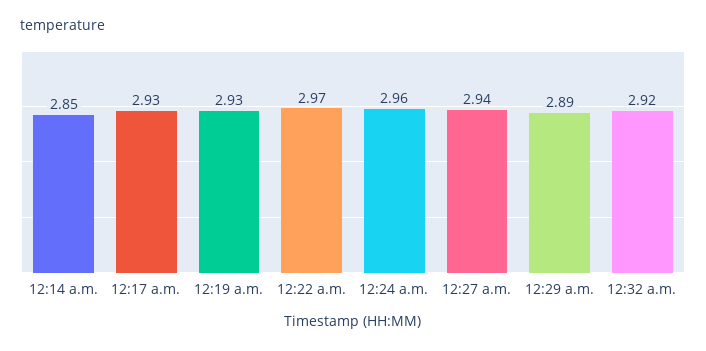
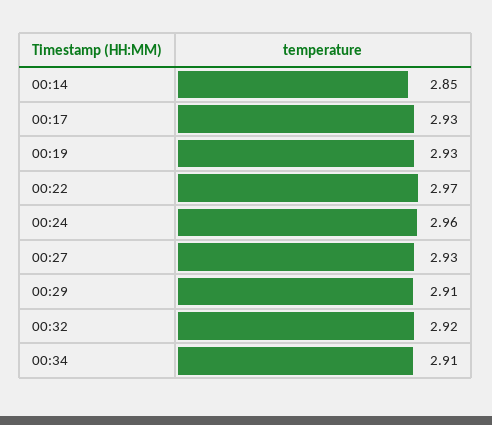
12:27 a.m.: 2.94 -> 2.93
12:29 a.m.: 2.89 -> 2.91
00:34: none -> 2.91

